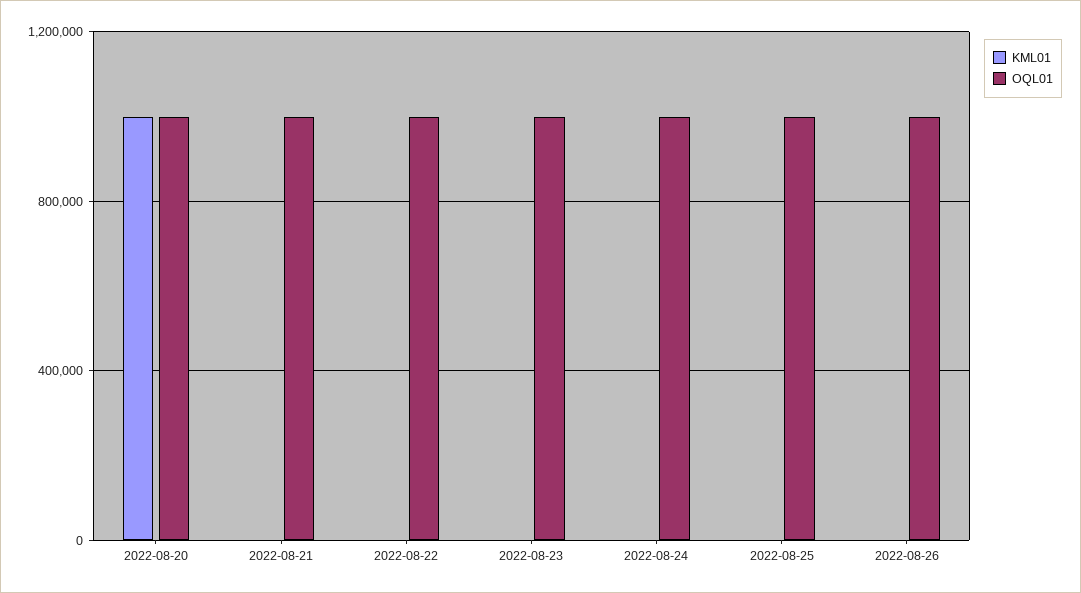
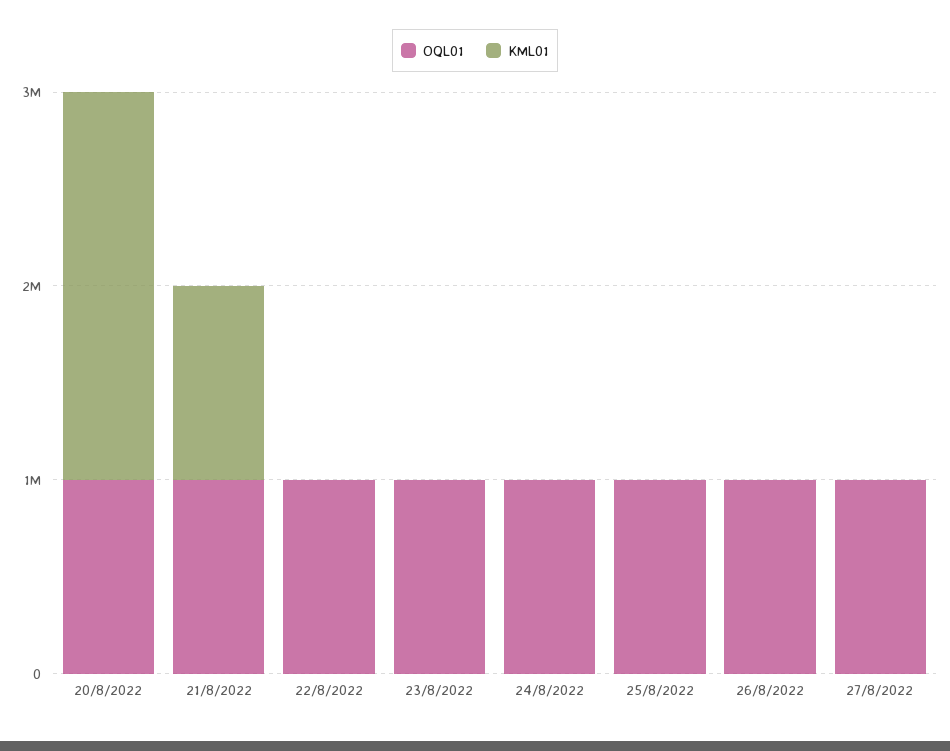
KML01, 2022-08-20: 1000000 -> 2000000
KML01, 2022-08-21: 0 -> 1000000
OQL01, 27/8/2022: none -> 1000000
KML01, 27/8/2022: none -> 0

